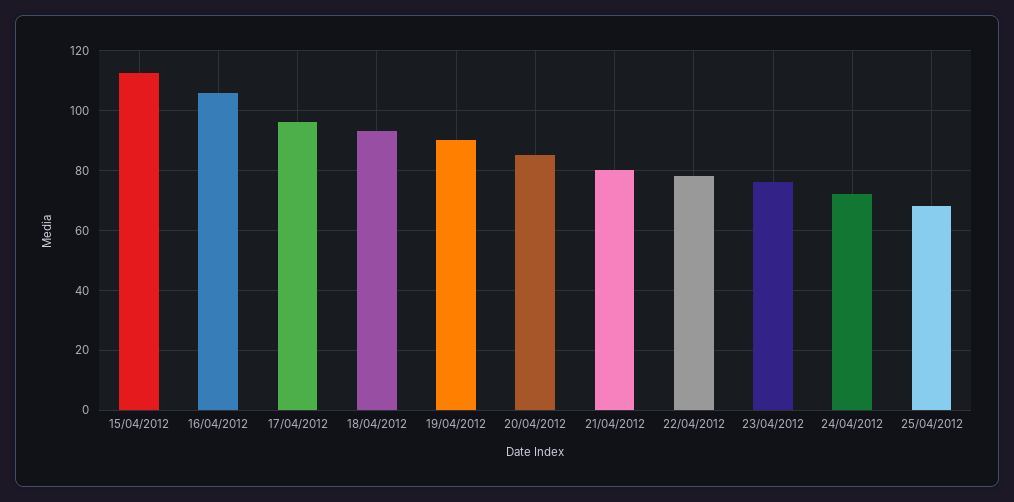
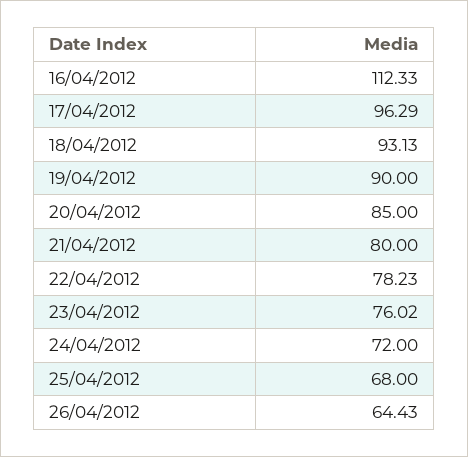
15/04/2012: 112.5 -> none
16/04/2012: 105 -> 112.33
26/04/2012: none -> 64.43

